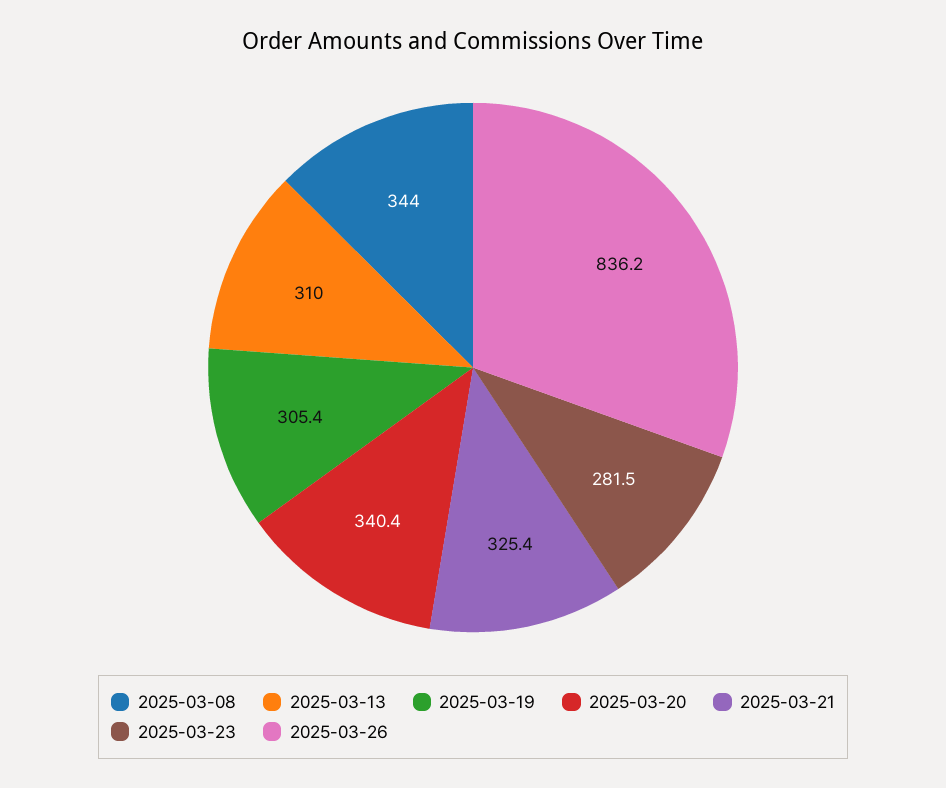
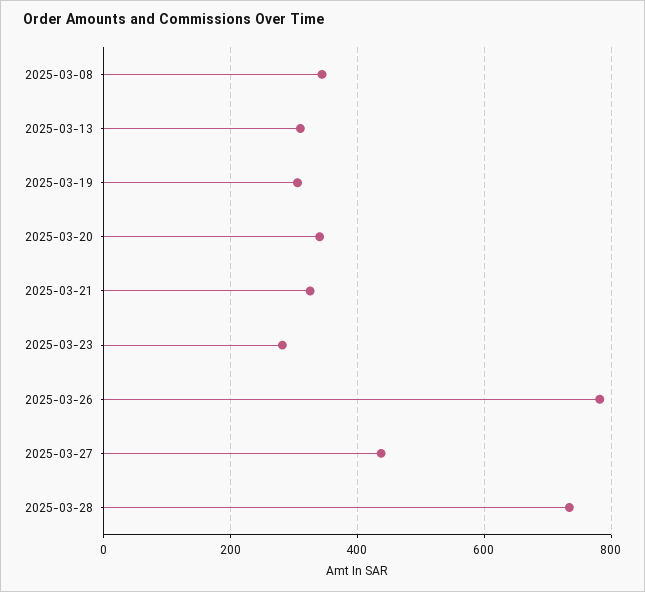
2025-03-26: 836.2 -> 780
2025-03-27: none -> 440
2025-03-28: none -> 740

